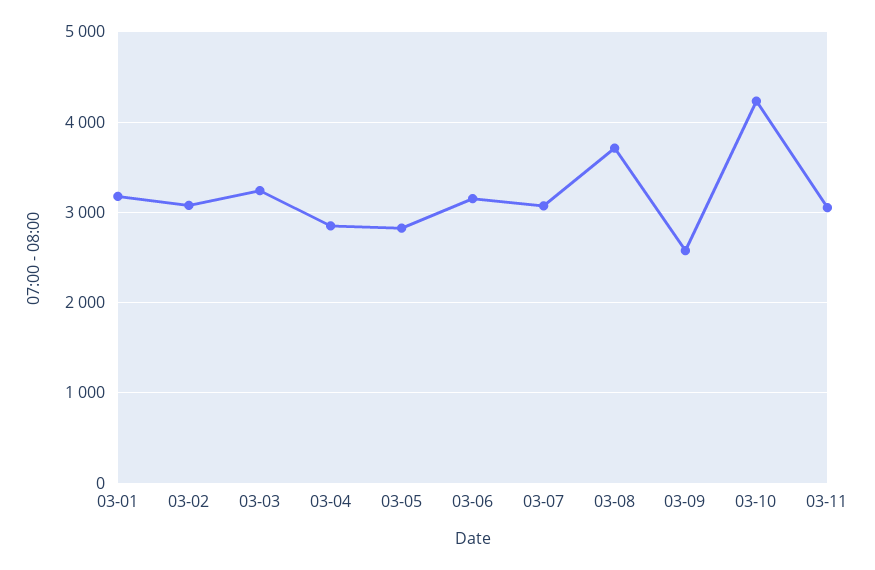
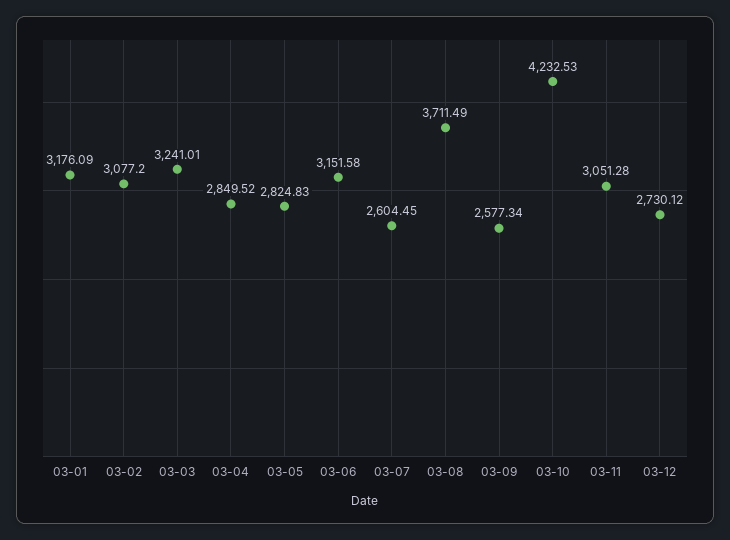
03-07: 3100 -> 2604.45
03-12: none -> 2730.12

